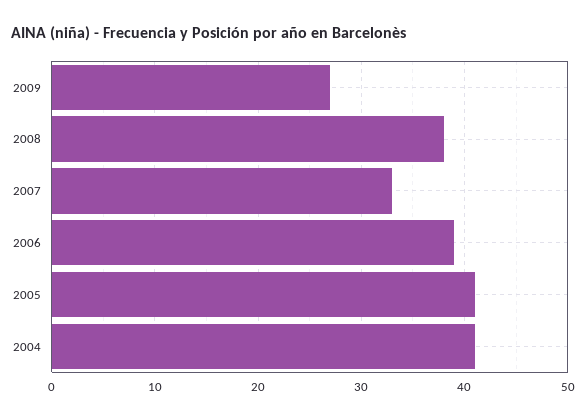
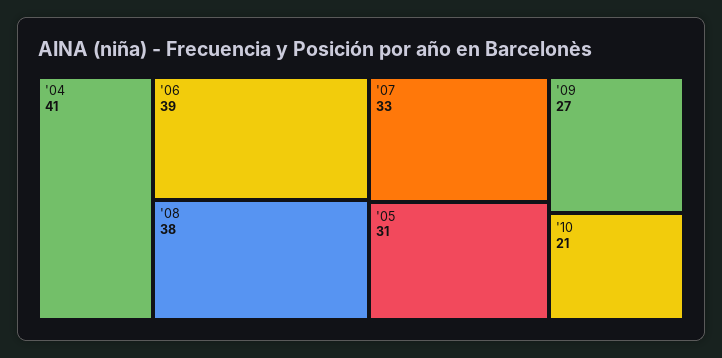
2005: 41 -> 31
'10: none -> 21

